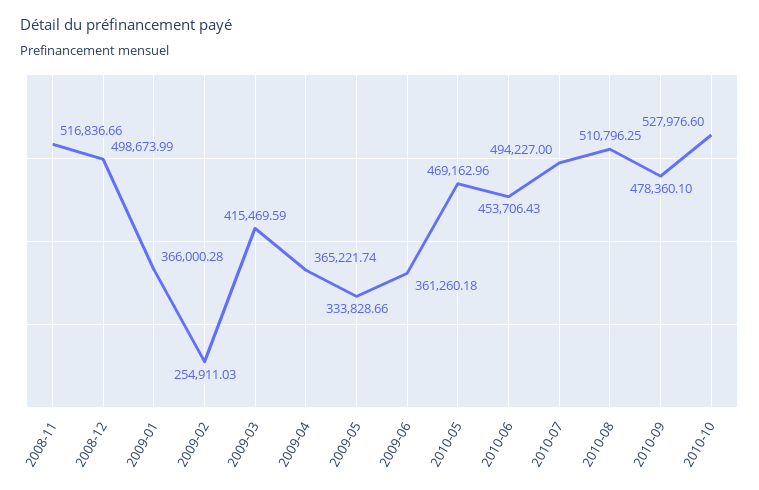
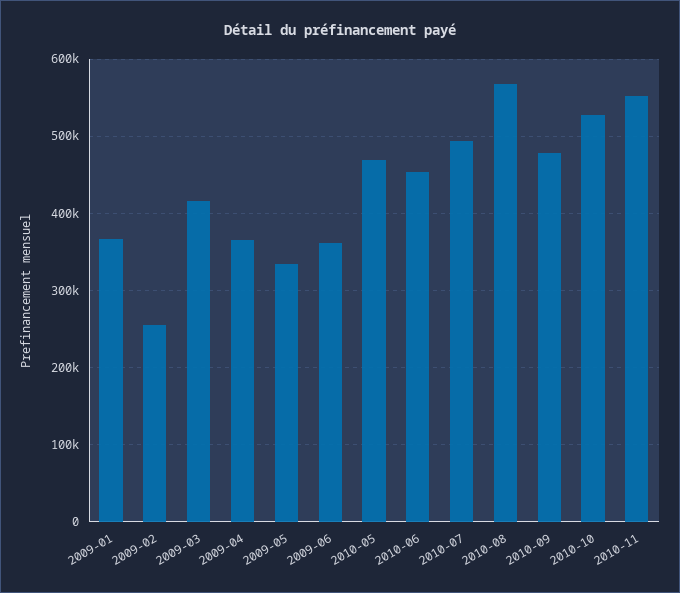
2008-11: 516836.66 -> none
2008-12: 498673.99 -> none
2010-08: 510796.25 -> 570000
2010-11: none -> 550000

